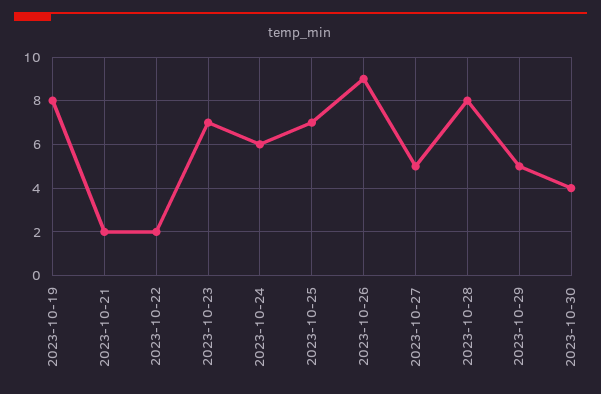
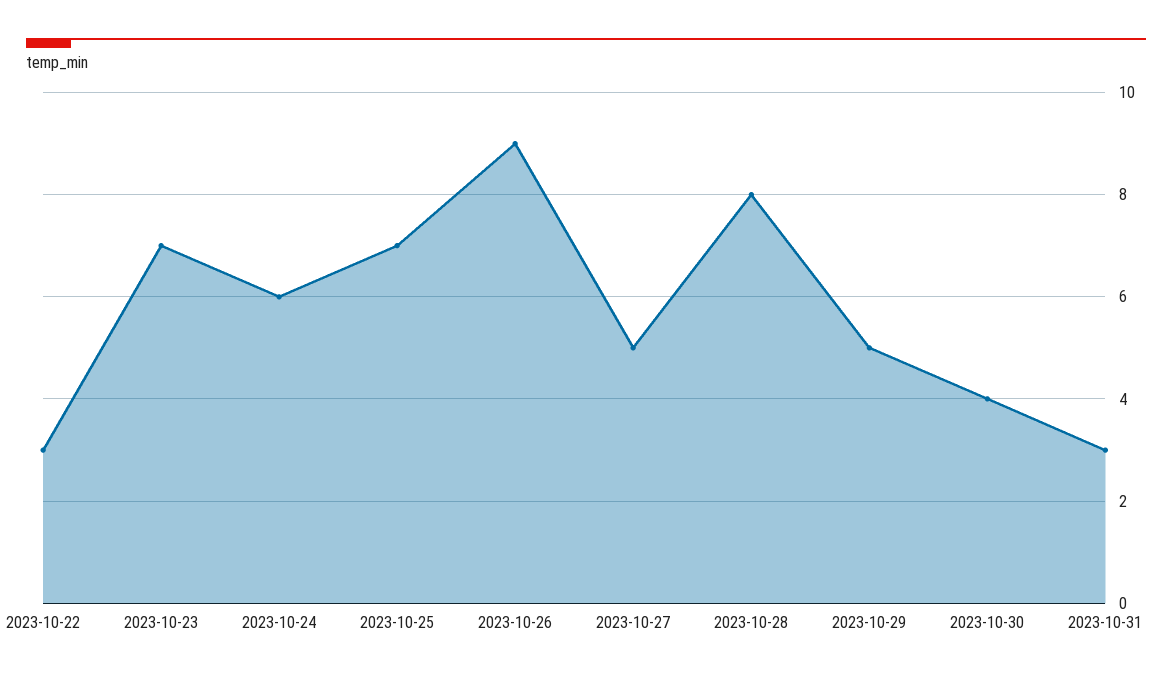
2023-10-19: 8 -> none
2023-10-21: 2 -> none
2023-10-22: 2 -> 3
2023-10-31: none -> 3

